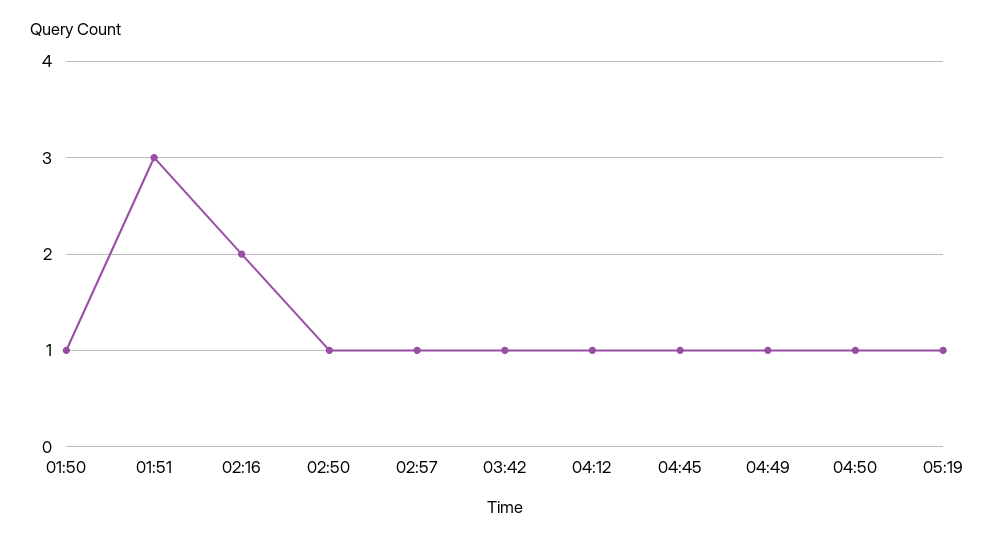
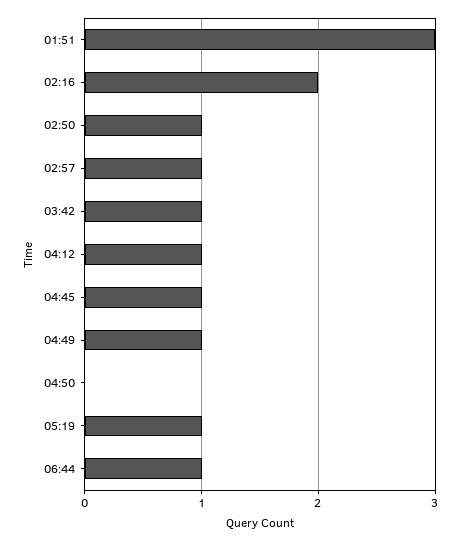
01:50: 1 -> none
04:50: 1 -> 0
06:44: none -> 1

